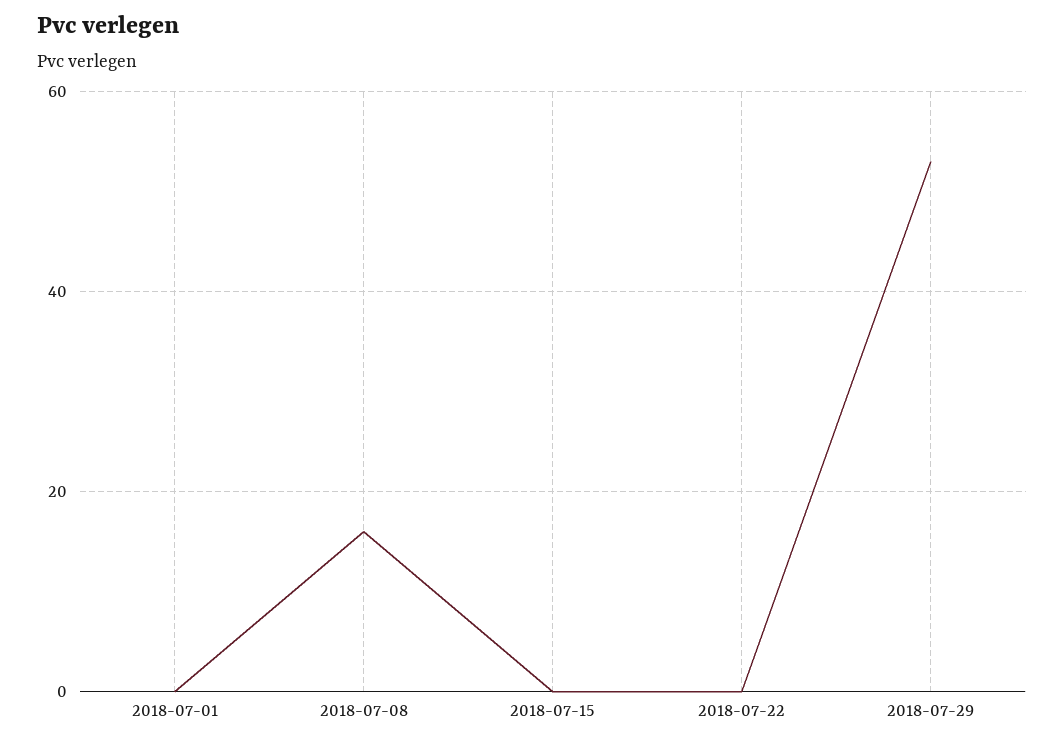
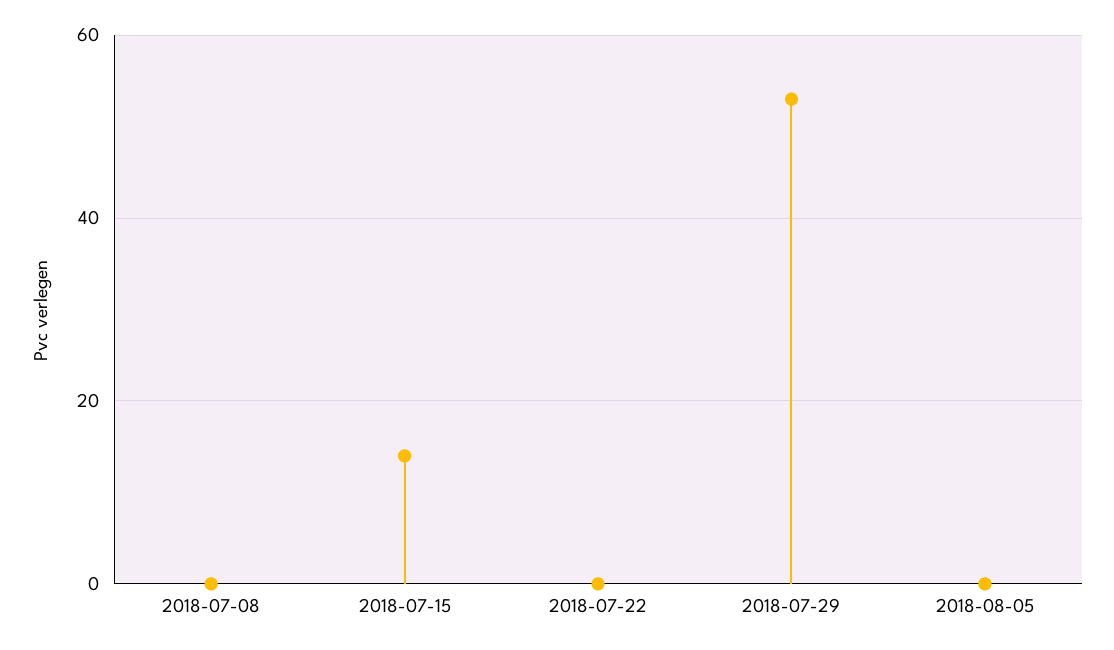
2018-07-01: 0 -> none
2018-07-08: 15 -> 0
2018-07-15: 0 -> 15
2018-08-05: none -> 0

